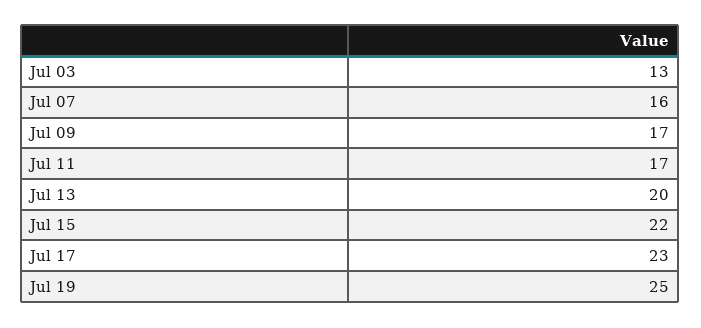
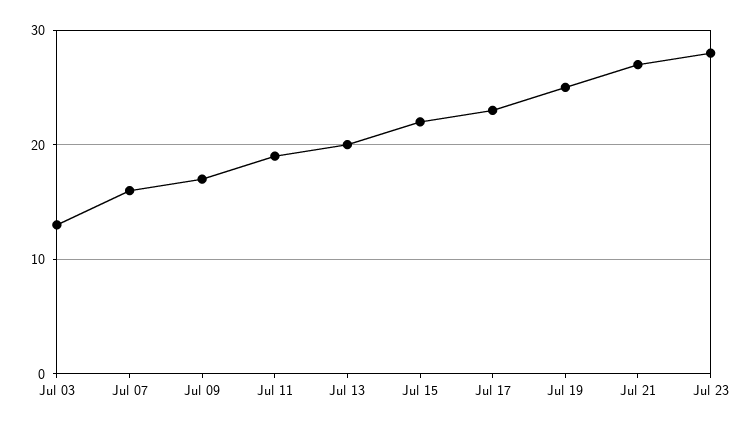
Jul 11: 17 -> 19
Jul 21: none -> 27
Jul 23: none -> 28

